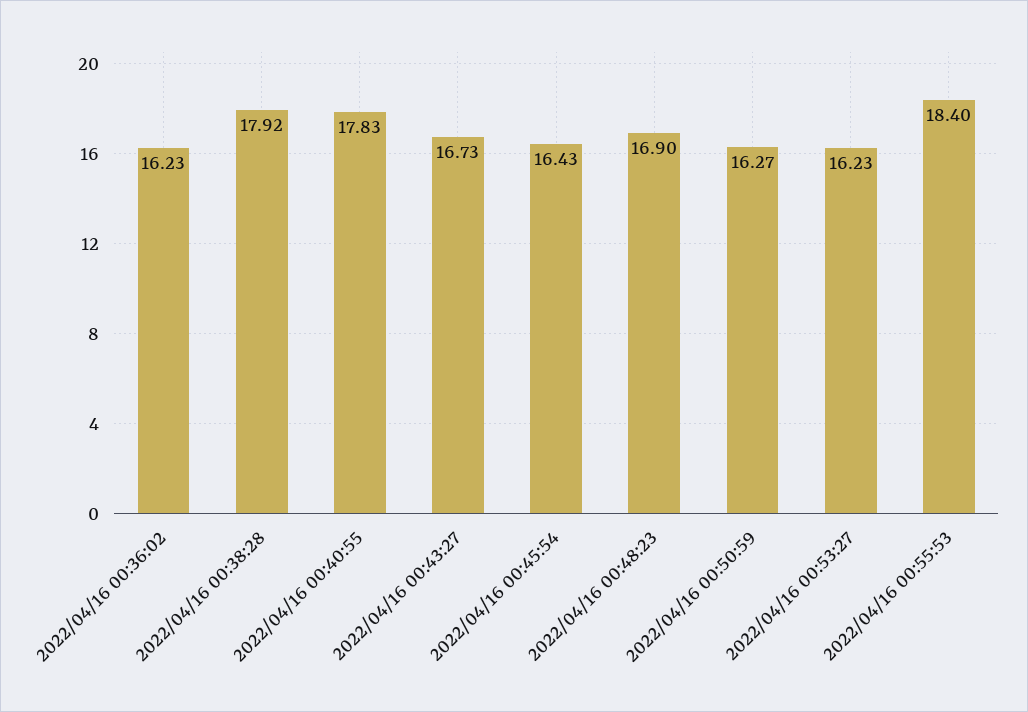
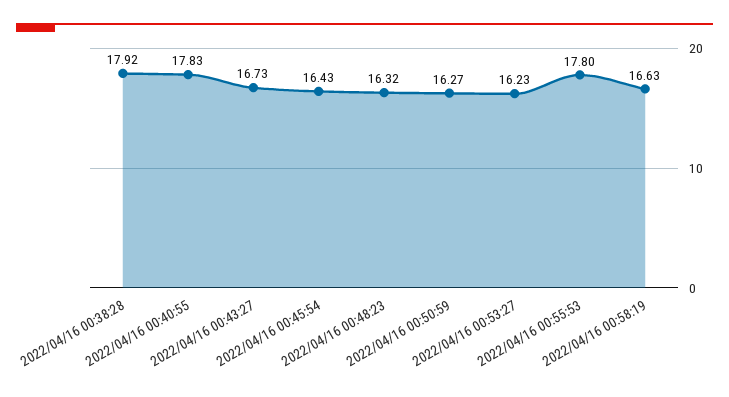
2022/04/16 00:36:02: 16.23 -> none
2022/04/16 00:48:23: 16.9 -> 16.32
2022/04/16 00:55:53: 18.4 -> 17.8
2022/04/16 00:58:19: none -> 16.63

